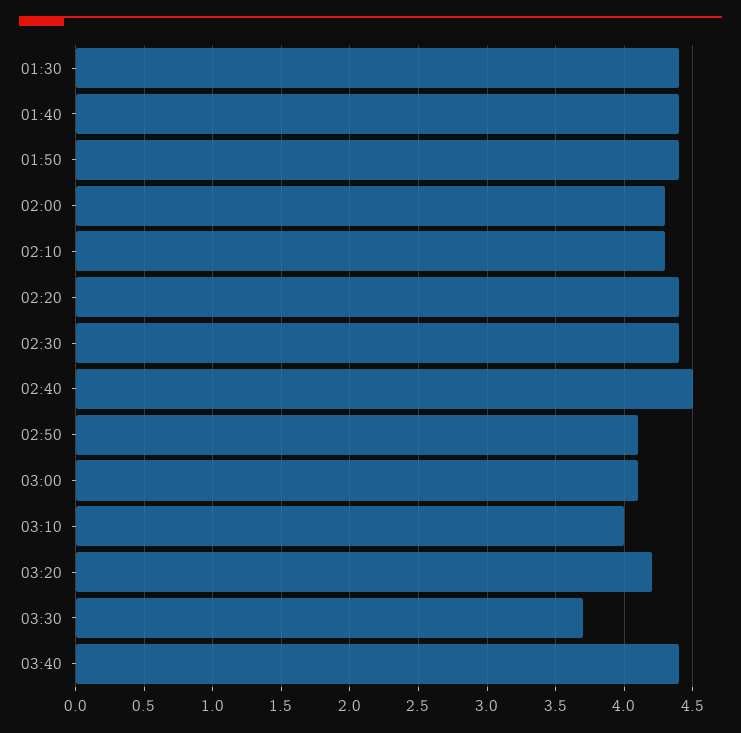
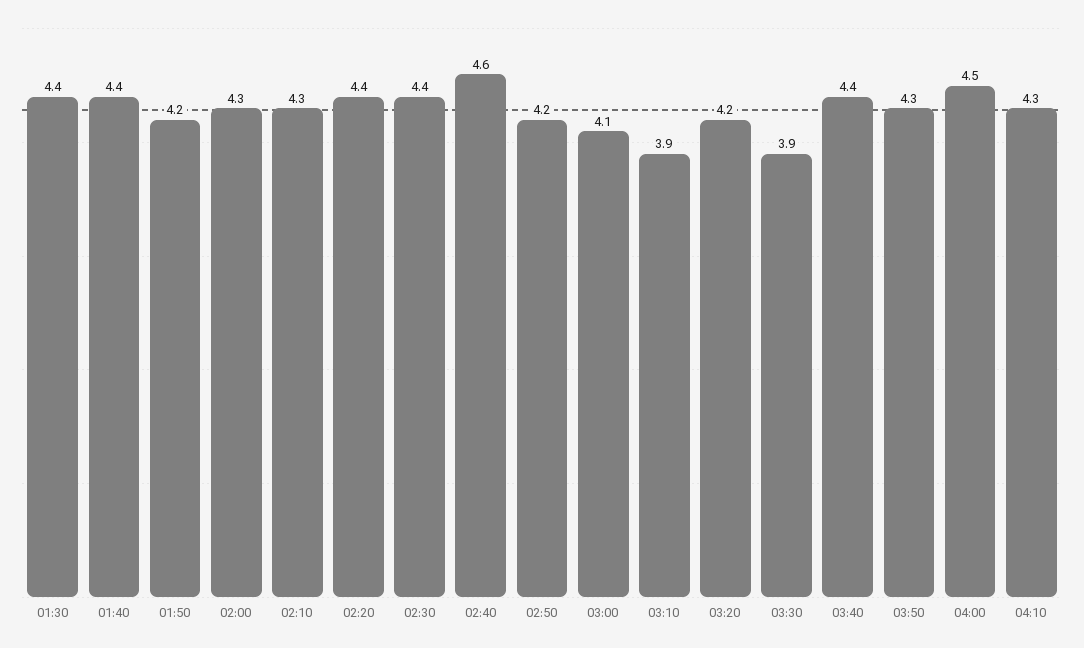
01:50: 4.4 -> 4.2
02:40: 4.5 -> 4.6
02:50: 4.1 -> 4.2
03:10: 4 -> 3.9
03:30: 3.7 -> 3.9
03:50: none -> 4.3
04:00: none -> 4.5
04:10: none -> 4.3

